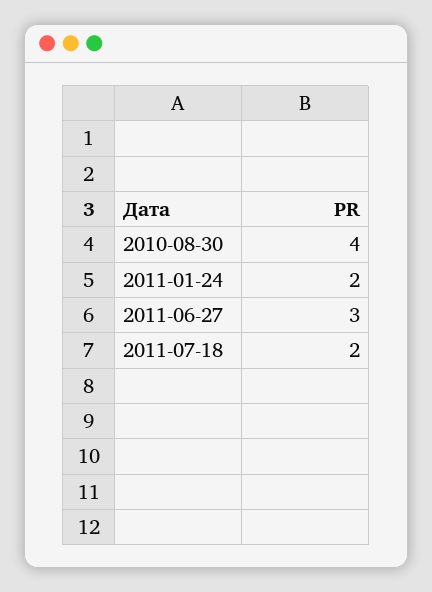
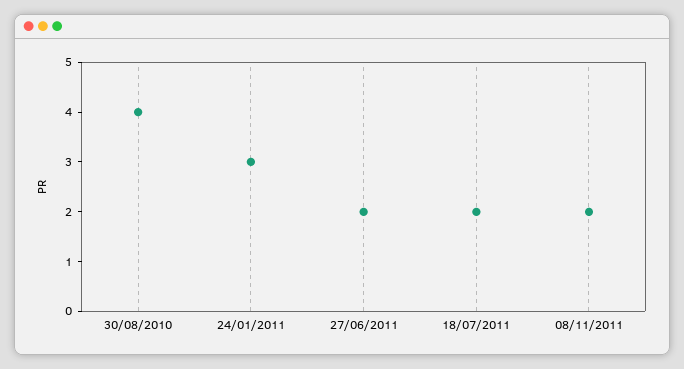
2011-01-24: 2 -> 3
2011-06-27: 3 -> 2
08/11/2011: none -> 2

